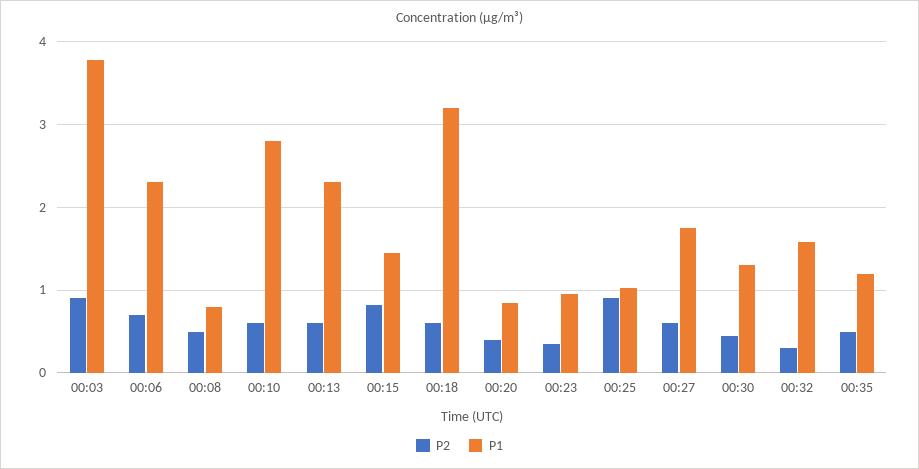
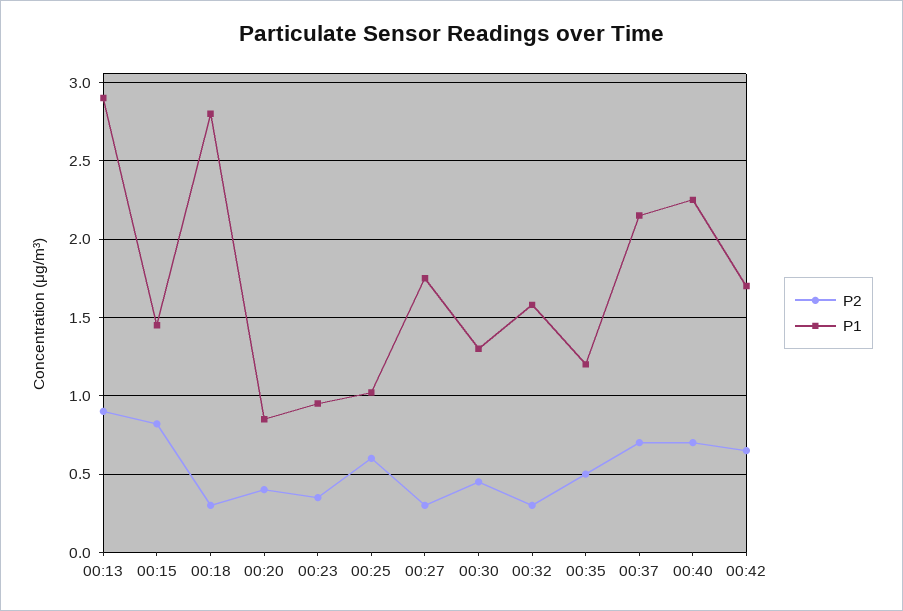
P2, 00:03: 0.9 -> none
P1, 00:03: 3.8 -> none
P2, 00:06: 0.7 -> none
P1, 00:06: 2.3 -> none
P2, 00:08: 0.5 -> none
P1, 00:08: 0.8 -> none
P2, 00:10: 0.6 -> none
P1, 00:10: 2.8 -> none
P2, 00:13: 0.6 -> 0.9
P1, 00:13: 2.3 -> 2.9
P2, 00:18: 0.6 -> 0.3
P1, 00:18: 3.2 -> 2.8
P2, 00:25: 0.9 -> 0.6
P2, 00:27: 0.6 -> 0.3
P2, 00:37: none -> 0.7
P1, 00:37: none -> 2.15
P2, 00:40: none -> 0.7
P1, 00:40: none -> 2.25
P2, 00:42: none -> 0.65
P1, 00:42: none -> 1.7

